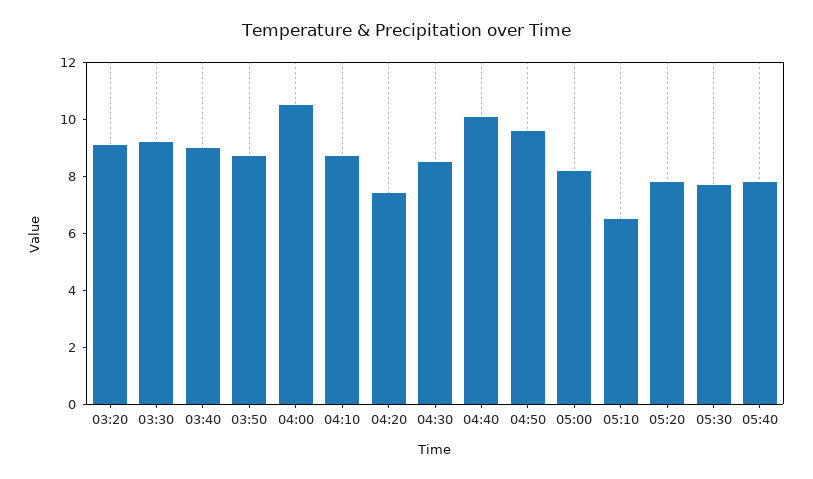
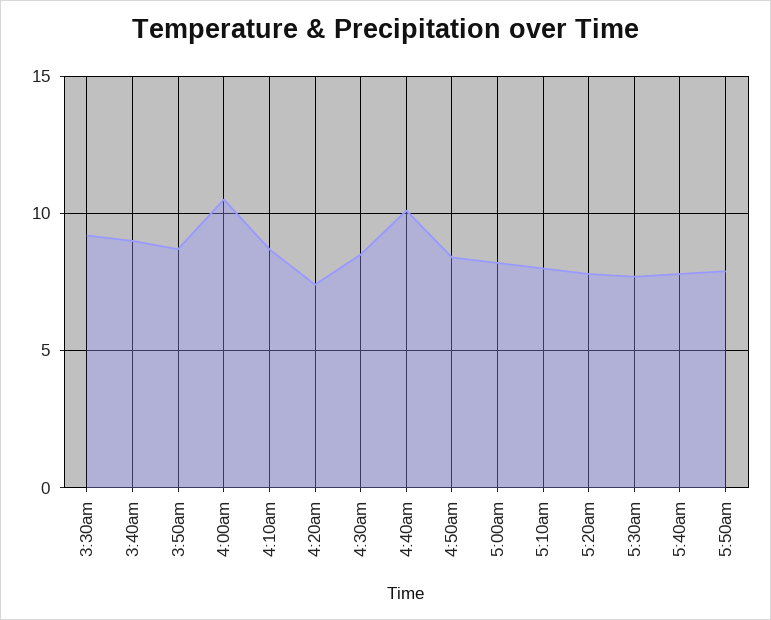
03:20: 9 -> none
04:50: 9.5 -> 8.5
05:10: 6.5 -> 8
5:50am: none -> 8

